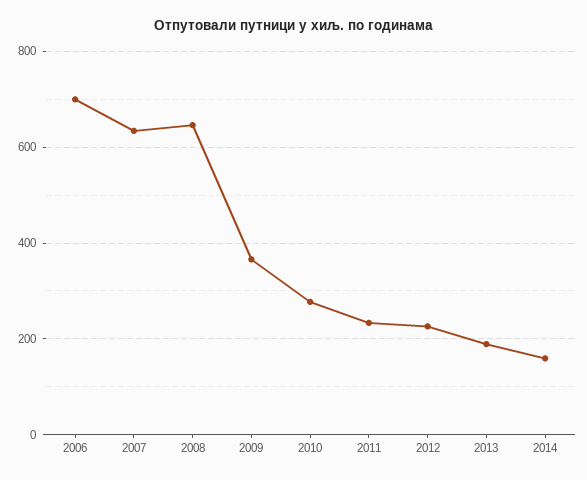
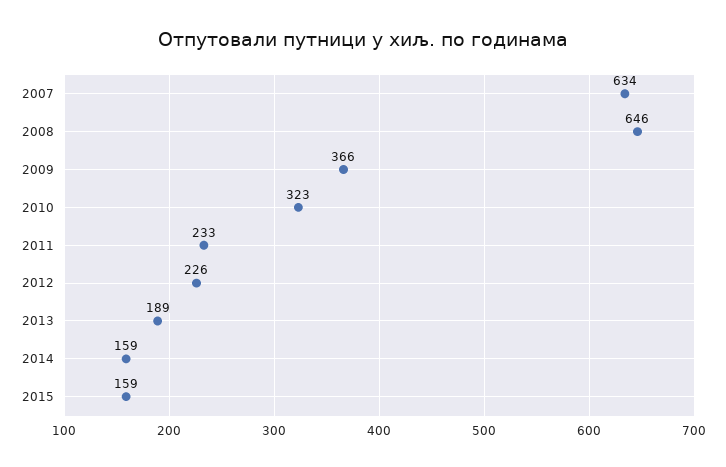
2006: 700 -> none
2010: 280 -> 323
2015: none -> 159

